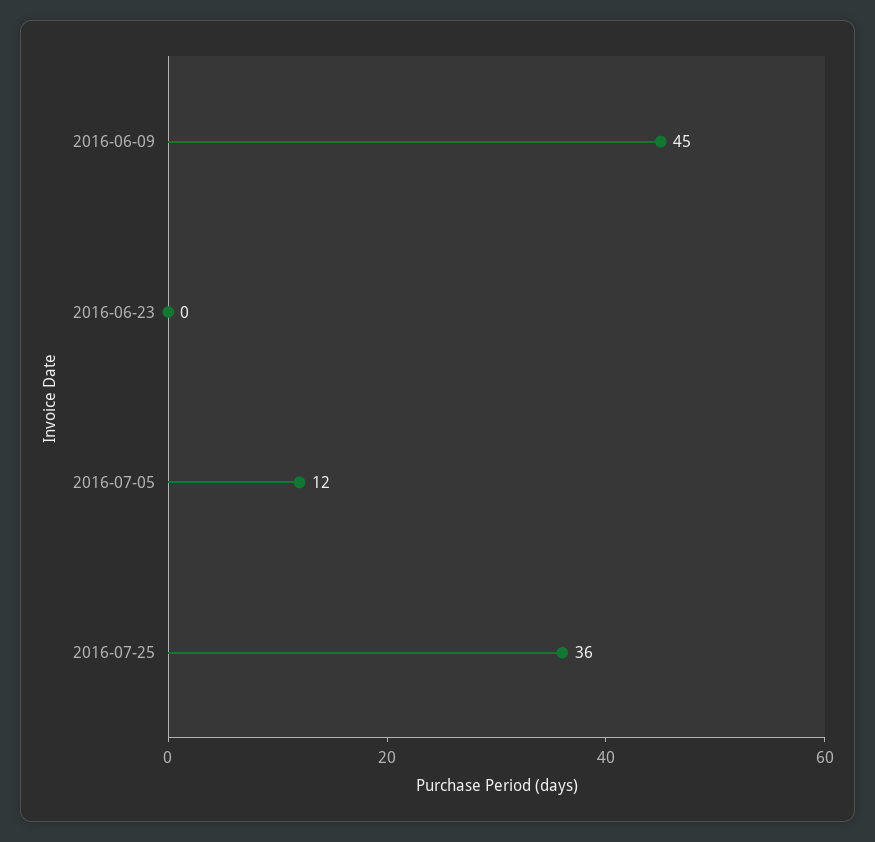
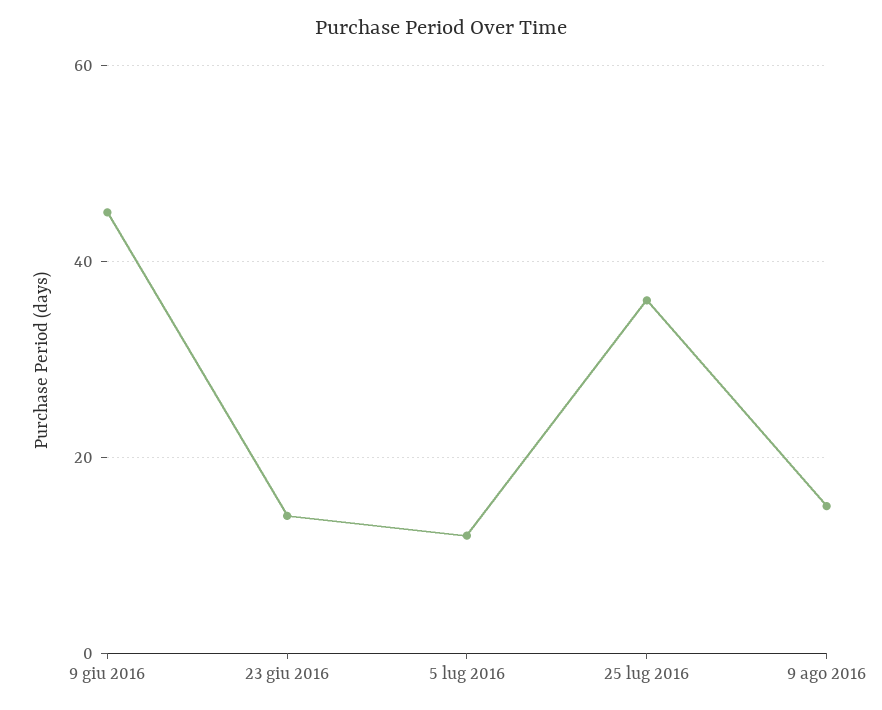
2016-06-23: 0 -> 15
9 ago 2016: none -> 15

